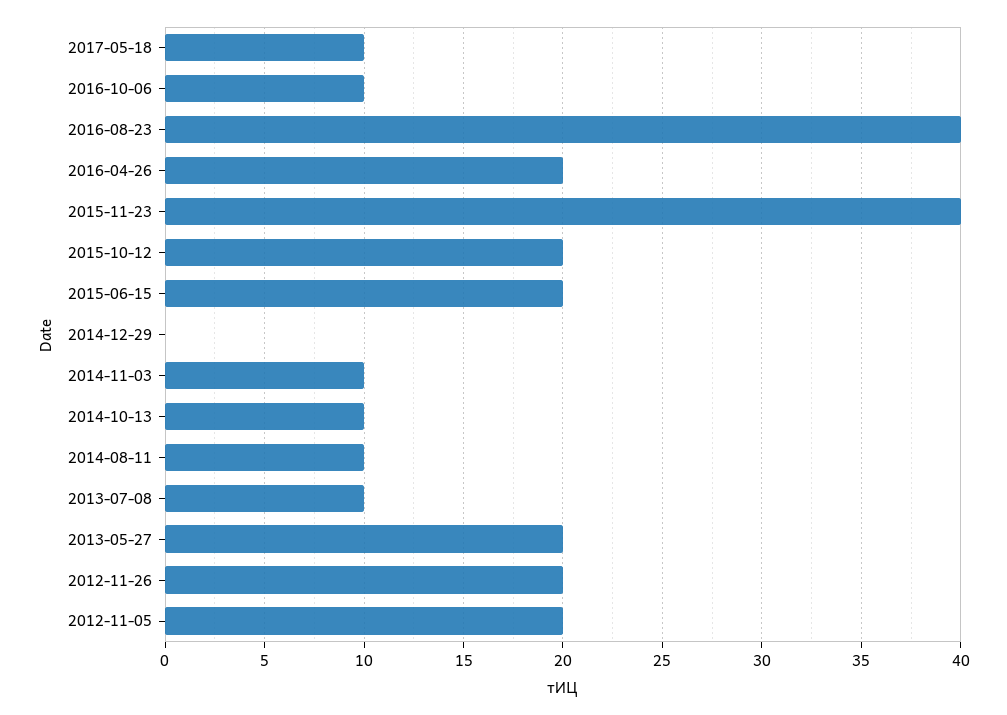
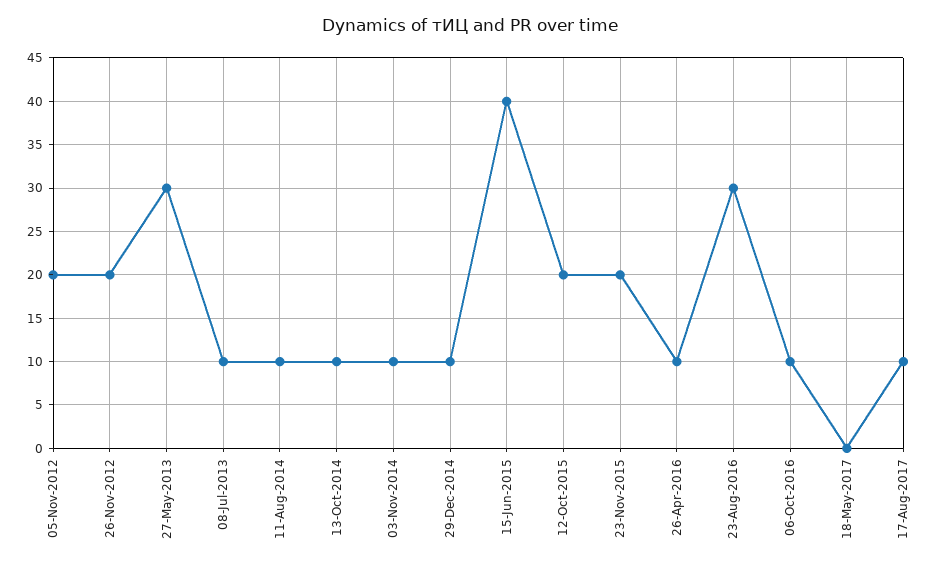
2017-05-18: 10 -> 0
2016-08-23: 40 -> 30
2016-04-26: 20 -> 10
2015-11-23: 40 -> 20
2015-06-15: 20 -> 40
2014-12-29: 0 -> 10
2013-05-27: 20 -> 30
17-Aug-2017: none -> 10

